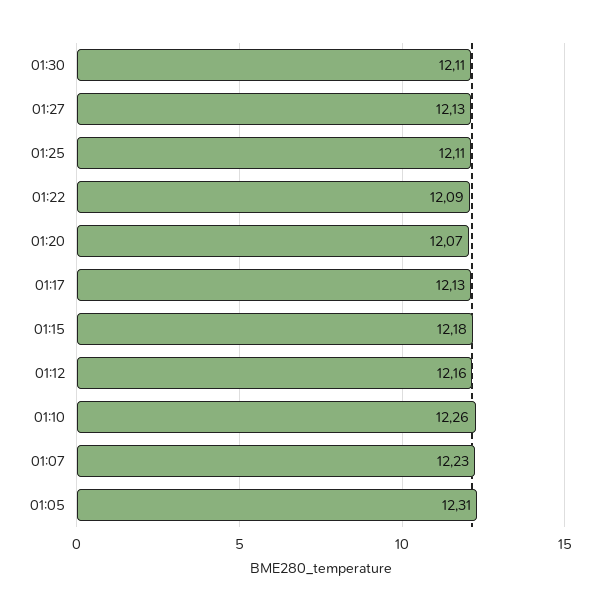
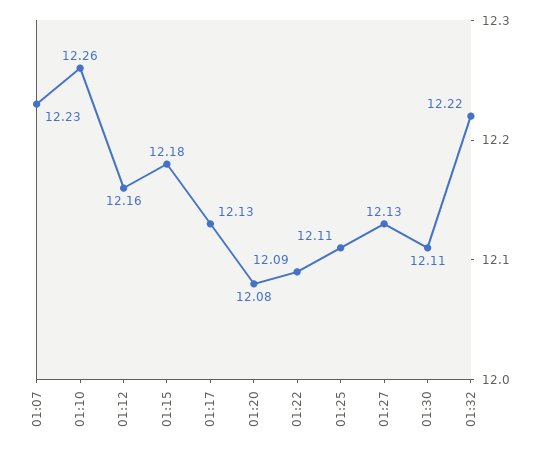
01:20: 12.07 -> 12.08
01:05: 12.31 -> none
01:32: none -> 12.22

